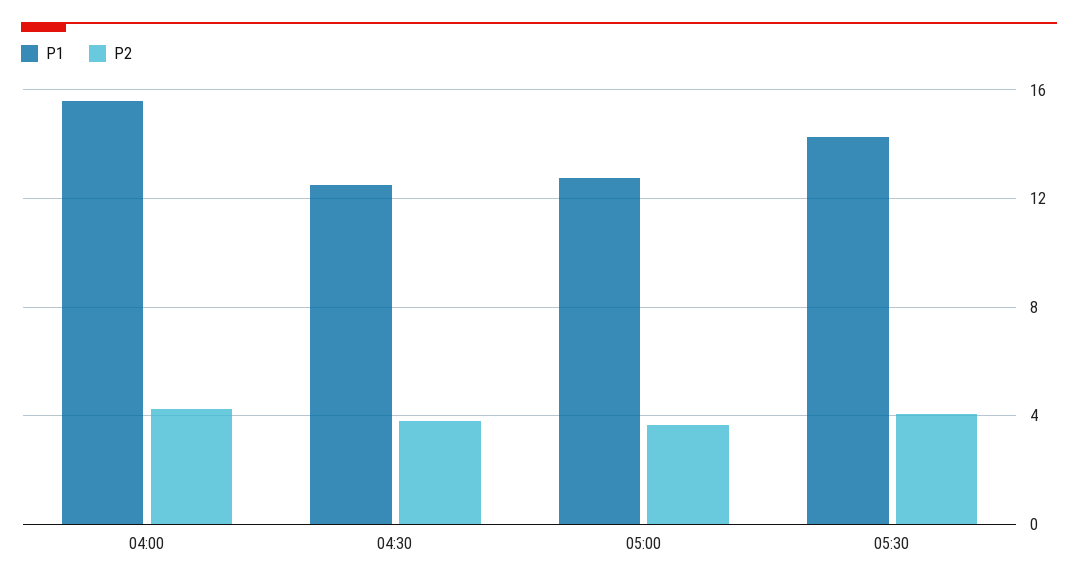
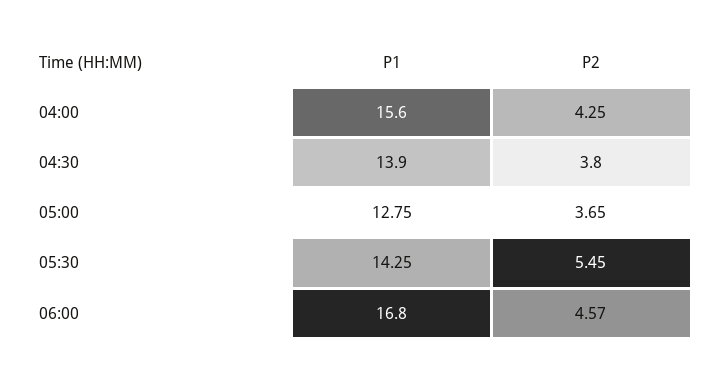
P1, 04:30: 12.5 -> 13.9
P2, 05:30: 4 -> 5.45
P1, 06:00: none -> 16.8
P2, 06:00: none -> 4.57

